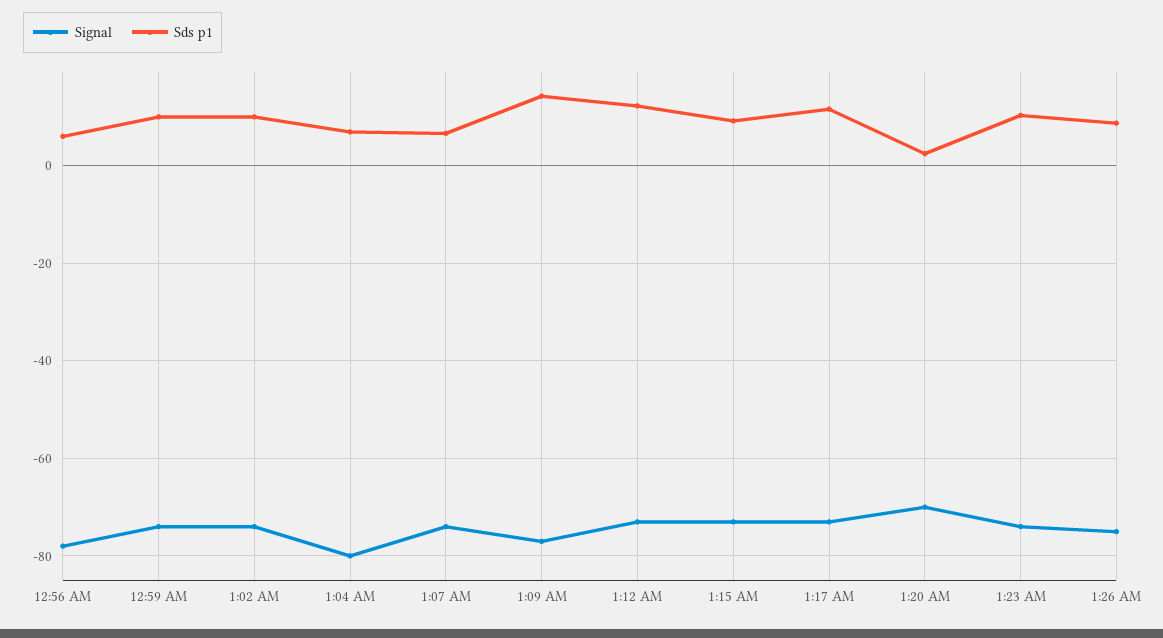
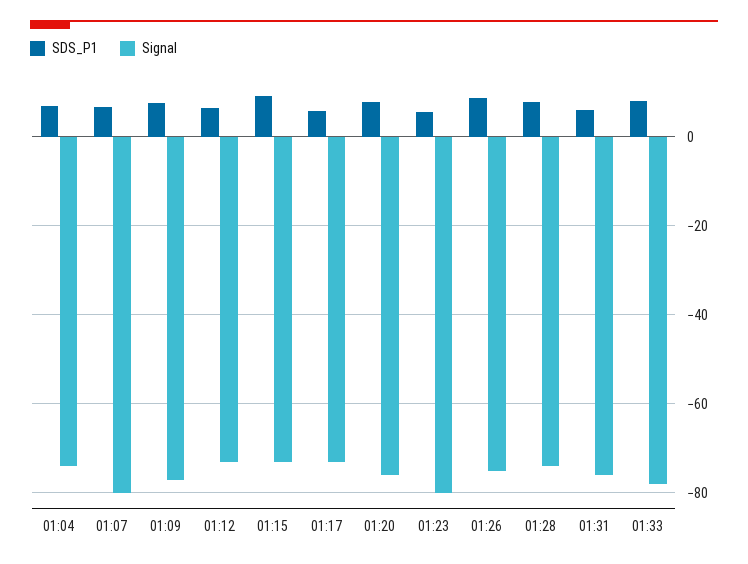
Signal, 12:56 AM: -78 -> none
Sds p1, 12:56 AM: 6 -> none
Signal, 12:59 AM: -74 -> none
Sds p1, 12:59 AM: 10 -> none
Signal, 1:02 AM: -74 -> none
Sds p1, 1:02 AM: 10 -> none
Signal, 1:04 AM: -80 -> -74
Signal, 1:07 AM: -74 -> -80
Sds p1, 1:09 AM: 14 -> 8
Sds p1, 1:12 AM: 12 -> 6
Sds p1, 1:17 AM: 12 -> 6
Signal, 1:20 AM: -70 -> -76
Sds p1, 1:20 AM: 2 -> 8
Signal, 1:23 AM: -74 -> -80
Sds p1, 1:23 AM: 10 -> 6
Sds p1, 01:28: none -> 8
Signal, 01:28: none -> -74
Sds p1, 01:31: none -> 6
Signal, 01:31: none -> -76
Sds p1, 01:33: none -> 8
Signal, 01:33: none -> -78

